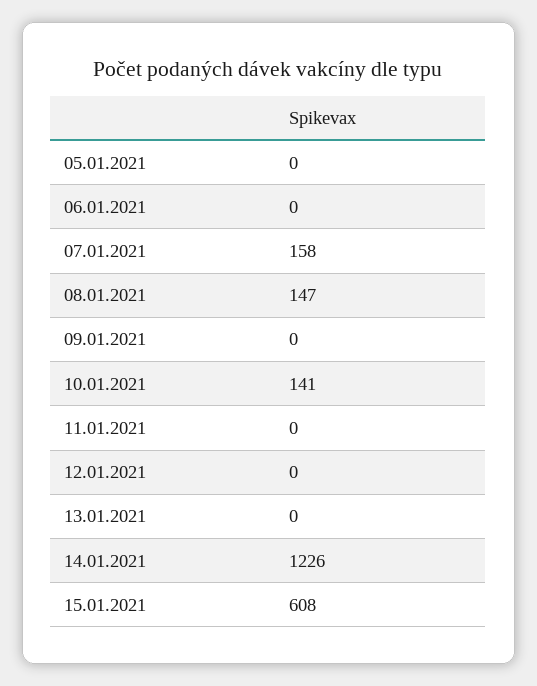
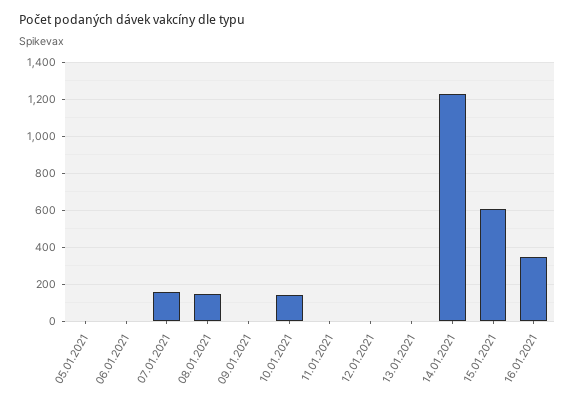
16.01.2021: none -> 350

